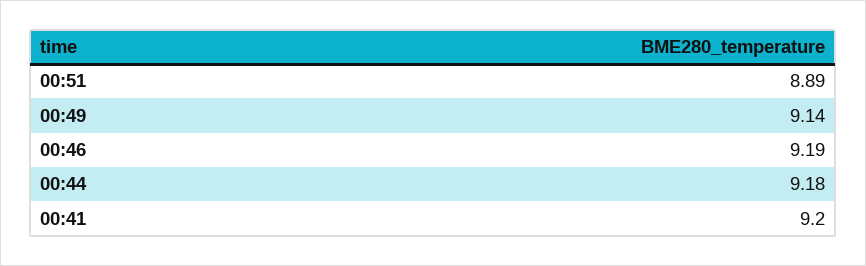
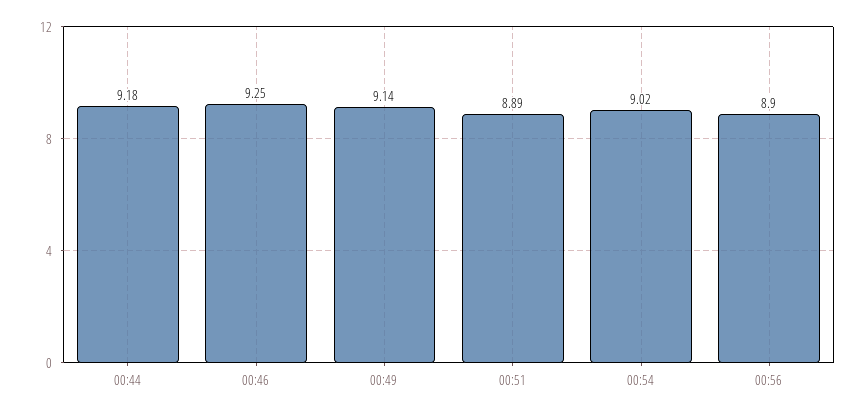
00:46: 9.19 -> 9.25
00:41: 9.2 -> none
00:54: none -> 9.02
00:56: none -> 8.9

